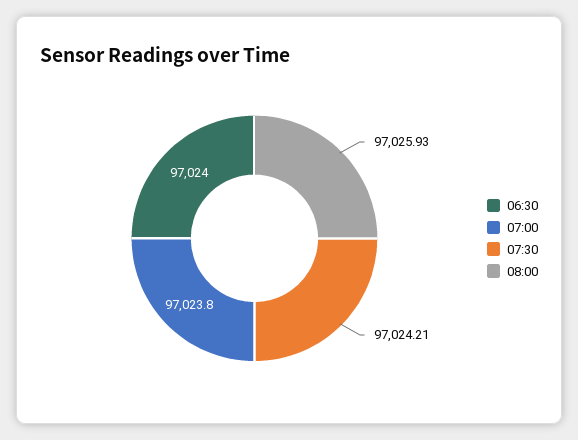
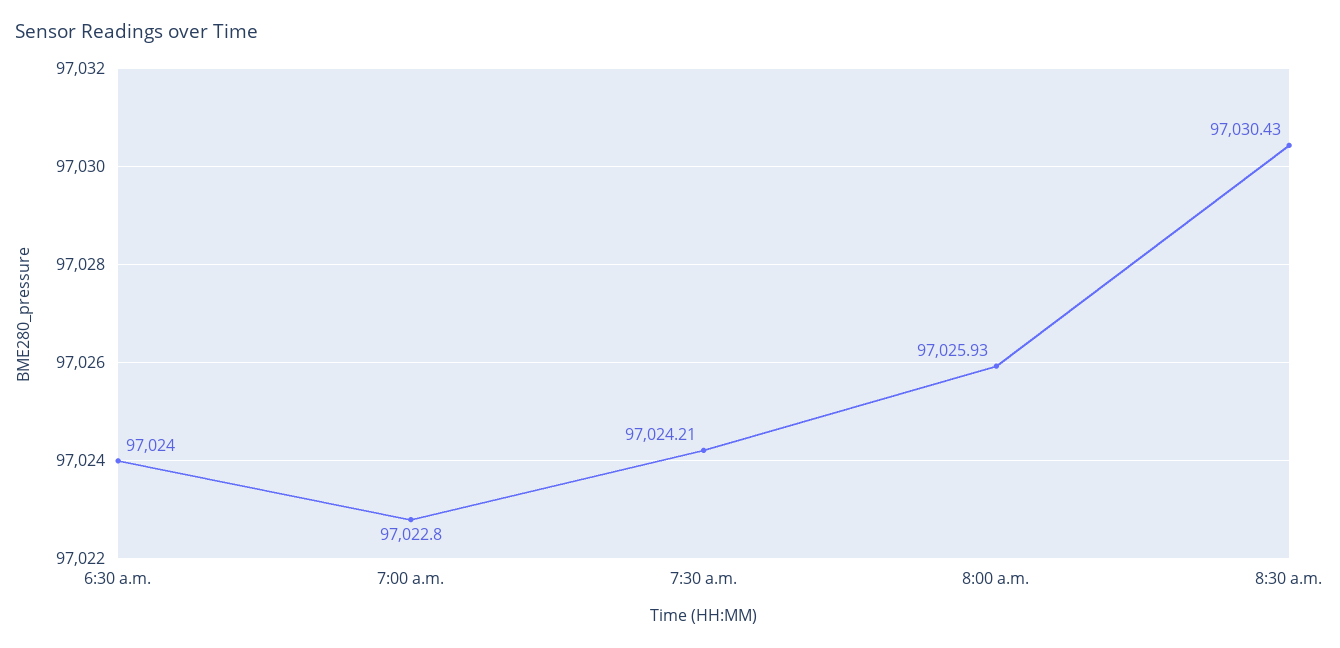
07:00: 97023.8 -> 97022.8
8:30 a.m.: none -> 97030.43

